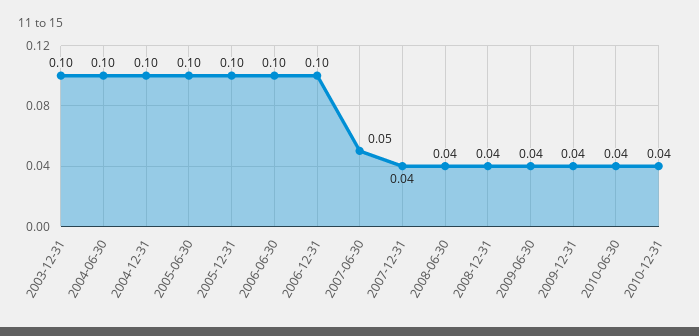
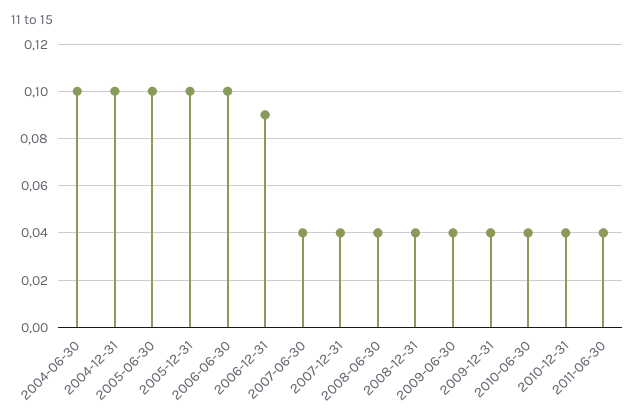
2003-12-31: 0.1 -> none
2006-12-31: 0.1 -> 0.09
2007-06-30: 0.05 -> 0.04
2011-06-30: none -> 0.04

